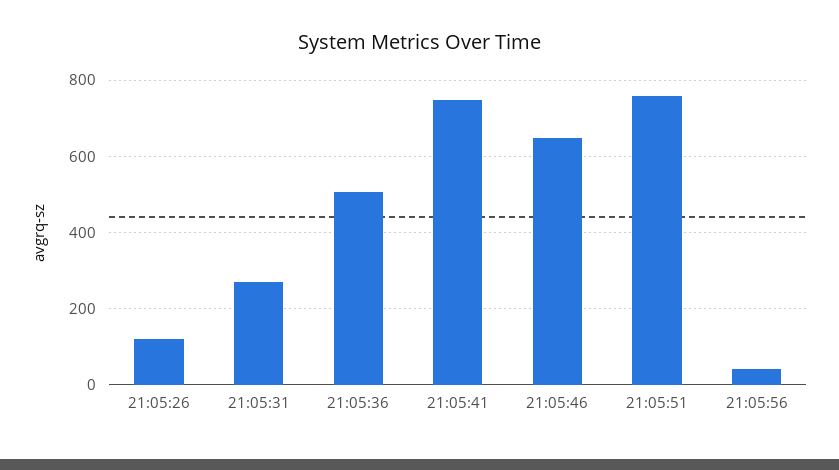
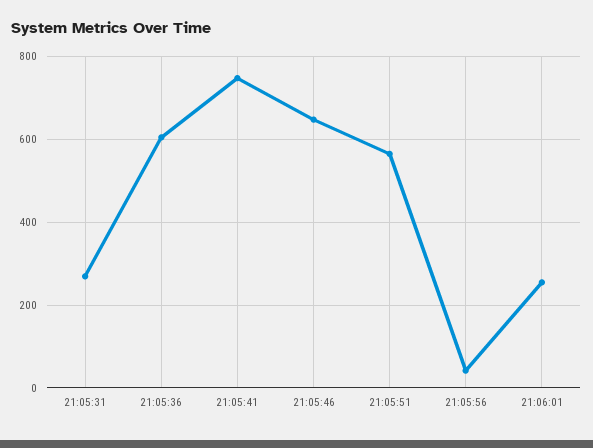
21:05:26: 120 -> none
21:05:36: 500 -> 600
21:05:51: 760 -> 560
21:06:01: none -> 260

